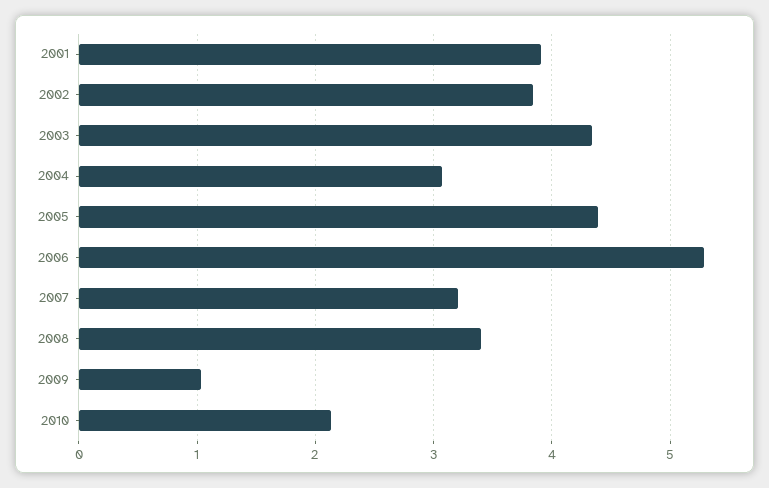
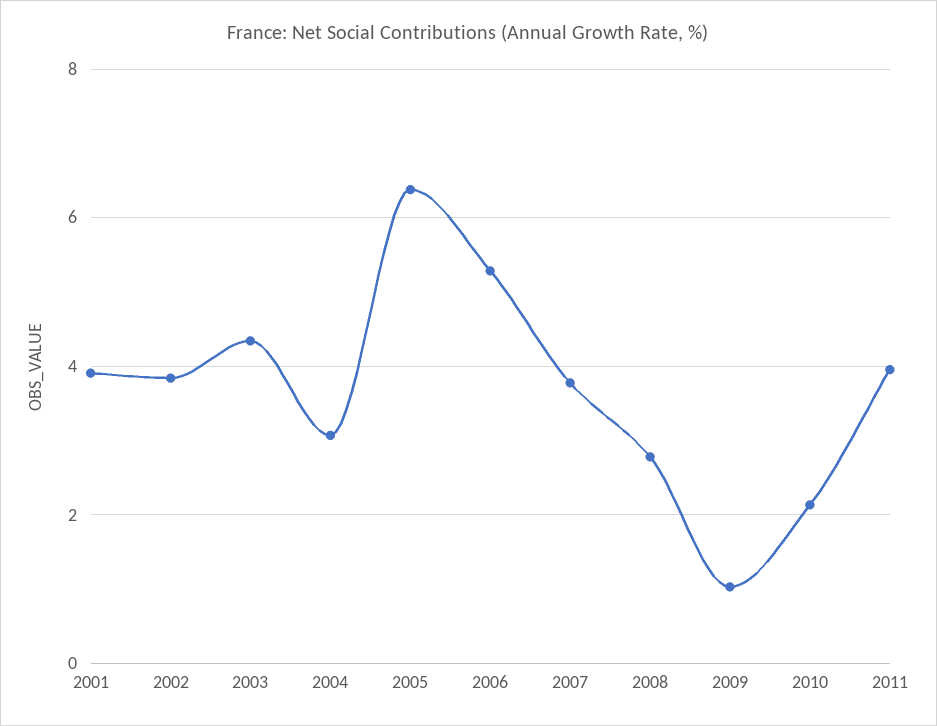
2005: 4.4 -> 6.4
2007: 3.2 -> 3.8
2008: 3.4 -> 2.8
2011: none -> 4

